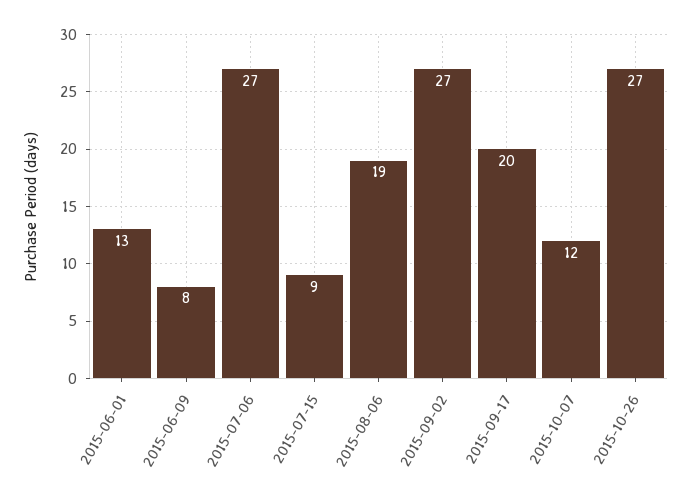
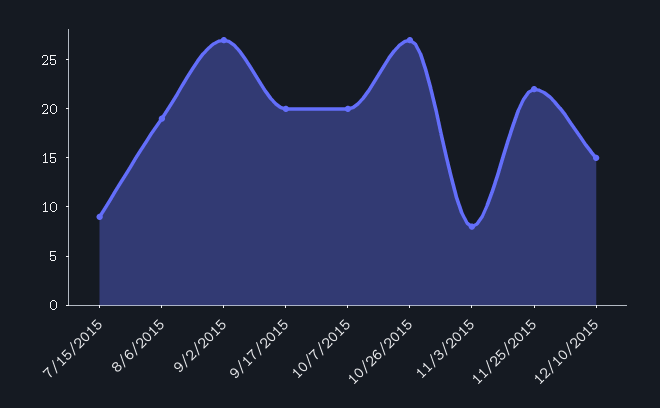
2015-06-01: 13 -> none
2015-06-09: 8 -> none
2015-07-06: 27 -> none
2015-10-07: 12 -> 20
11/3/2015: none -> 8
11/25/2015: none -> 22
12/10/2015: none -> 15

